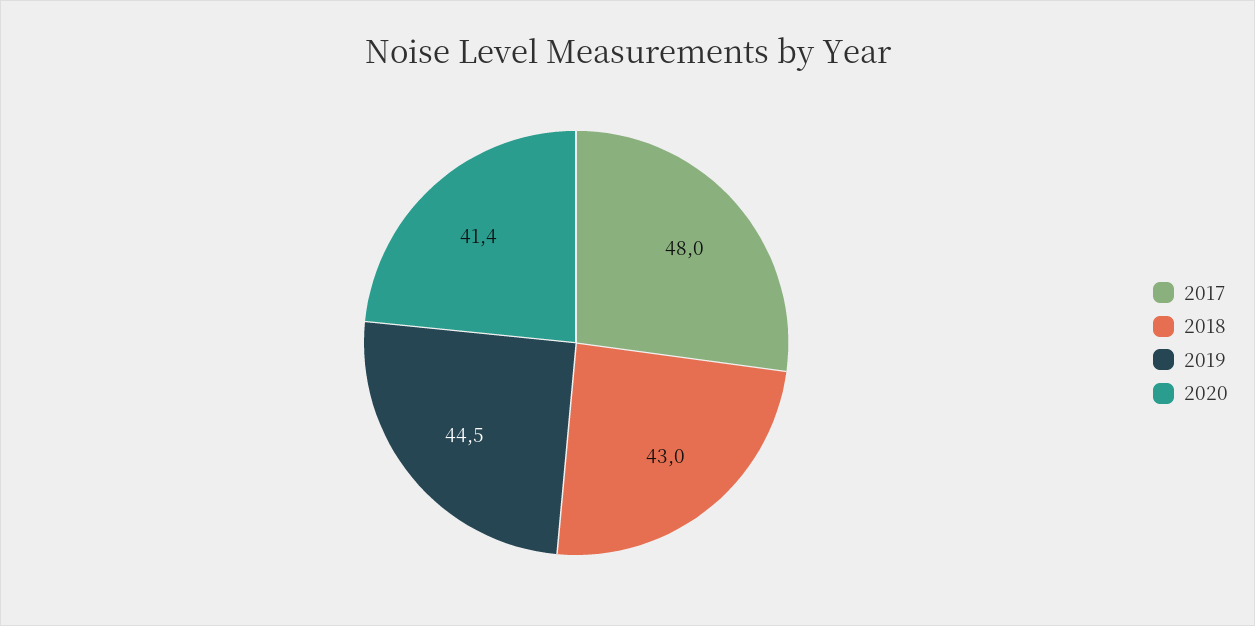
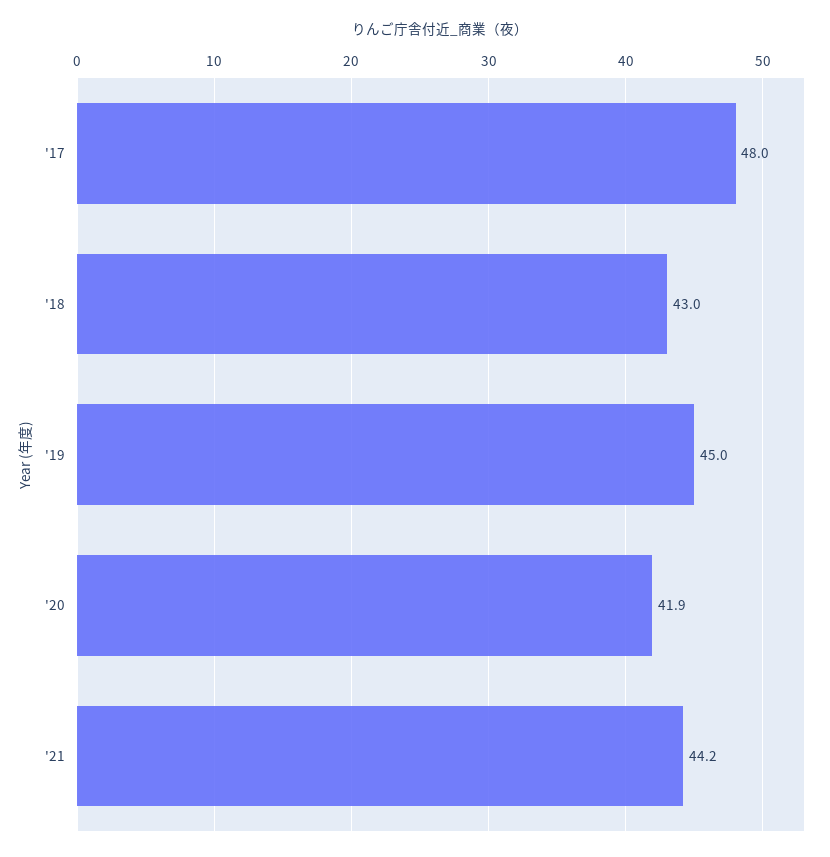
2019: 44.5 -> 45
2020: 41.4 -> 41.9
'21: none -> 44.2

